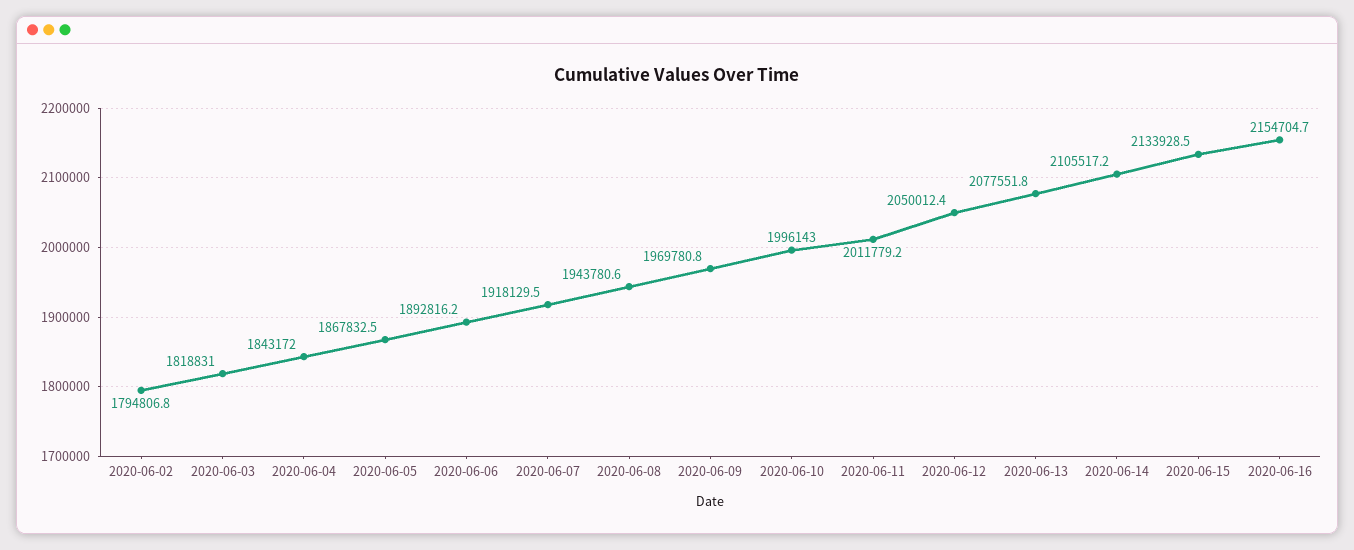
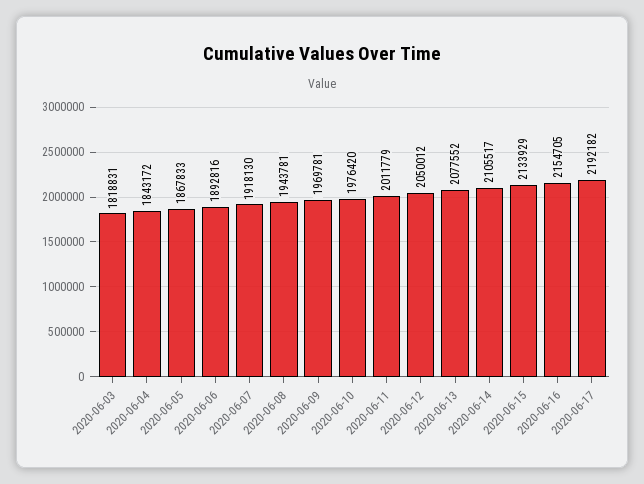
2020-06-02: 1794806.8 -> none
2020-06-10: 1996143 -> 1976420
2020-06-17: none -> 2192182

